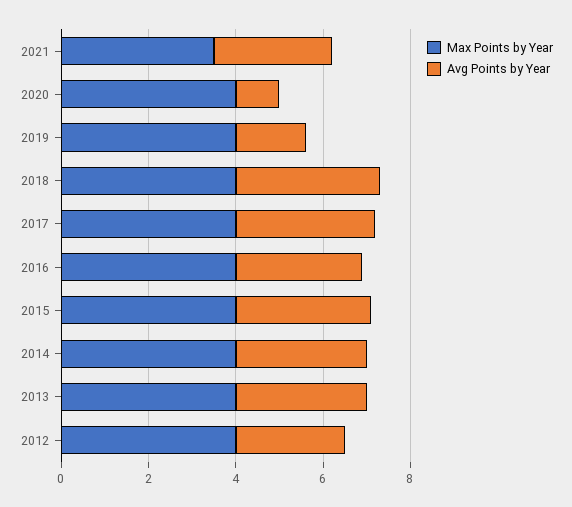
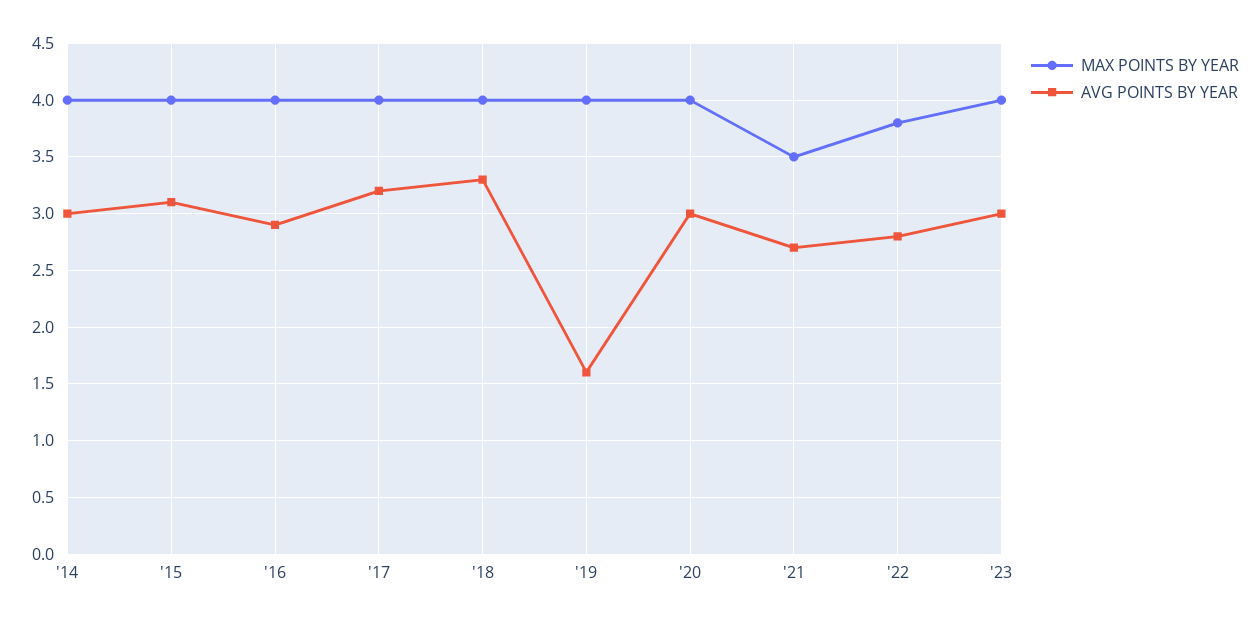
Avg Points by Year, 2020: 1 -> 3
Max Points by Year, 2013: 4 -> none
Avg Points by Year, 2013: 3 -> none
Max Points by Year, 2012: 4 -> none
Avg Points by Year, 2012: 2.5 -> none
Max Points by Year, '22: none -> 3.8
Avg Points by Year, '22: none -> 2.8
Max Points by Year, '23: none -> 4
Avg Points by Year, '23: none -> 3

